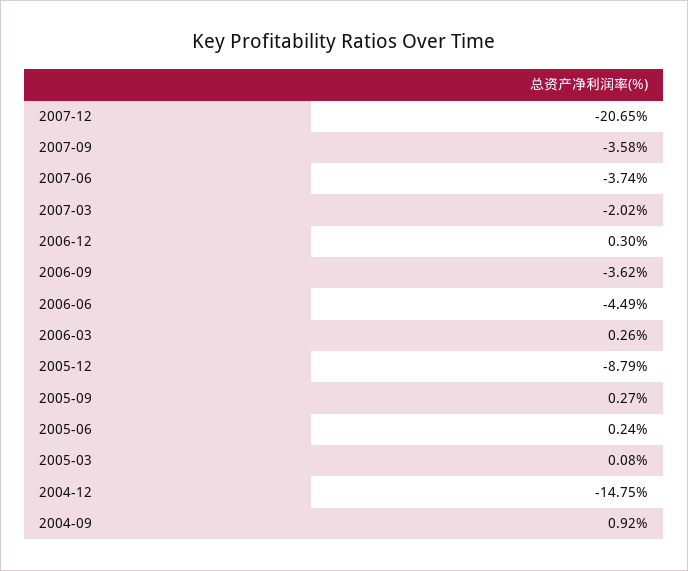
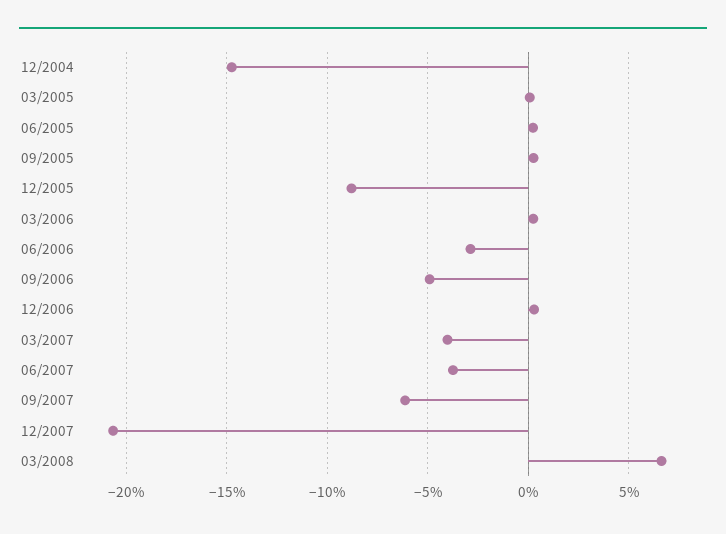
2007-09: -3.58 -> -6
2007-03: -2.02 -> -4
2006-09: -3.62 -> -5
2006-06: -4.49 -> -3
2004-09: 0.92 -> none
03/2008: none -> 6.5

